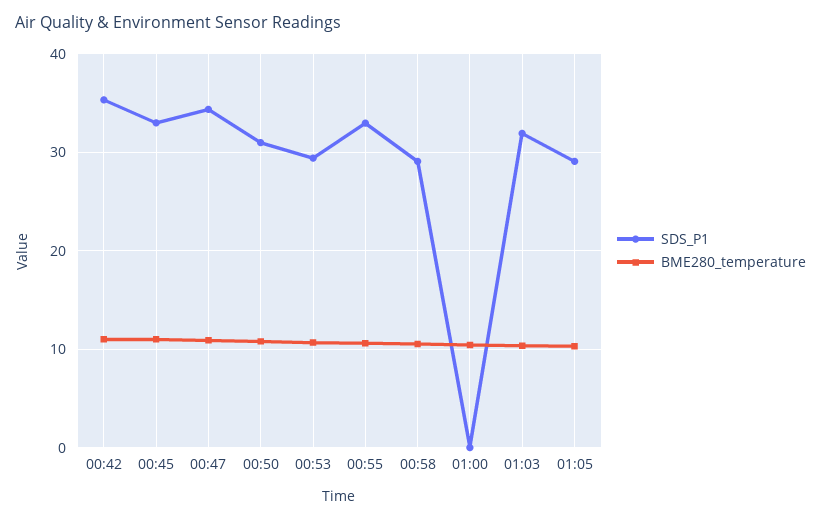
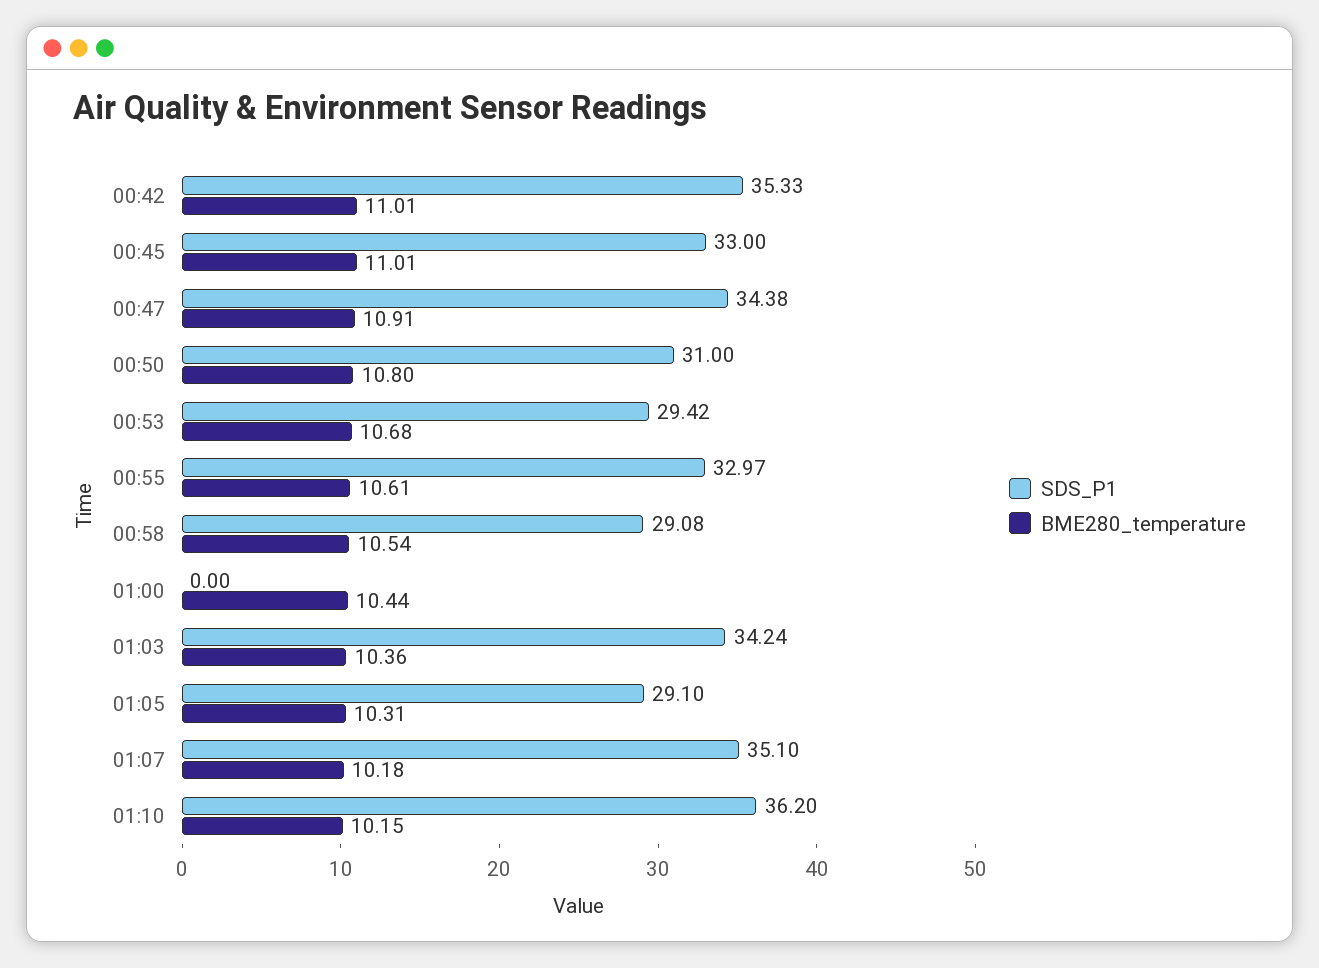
SDS_P1, 01:03: 32 -> 34.24
SDS_P1, 01:07: none -> 35.1
BME280_temperature, 01:07: none -> 10.18
SDS_P1, 01:10: none -> 36.2
BME280_temperature, 01:10: none -> 10.15

